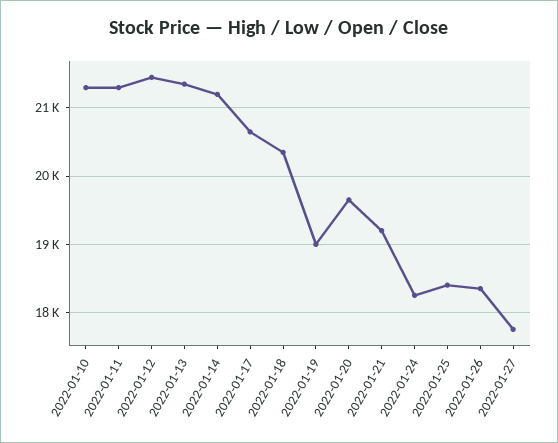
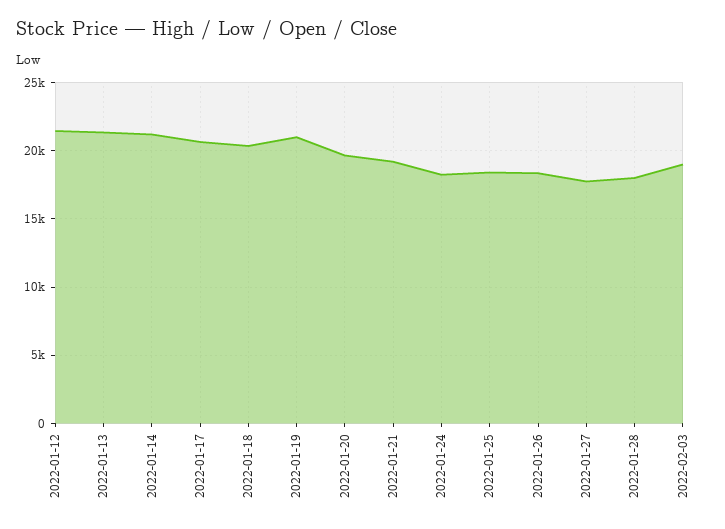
2022-01-10: 21300 -> none
2022-01-11: 21300 -> none
2022-01-19: 19000 -> 21000
2022-01-28: none -> 18000
2022-02-03: none -> 19000

